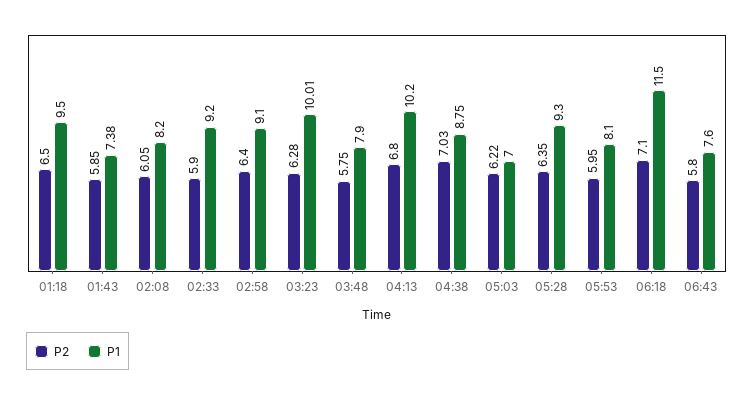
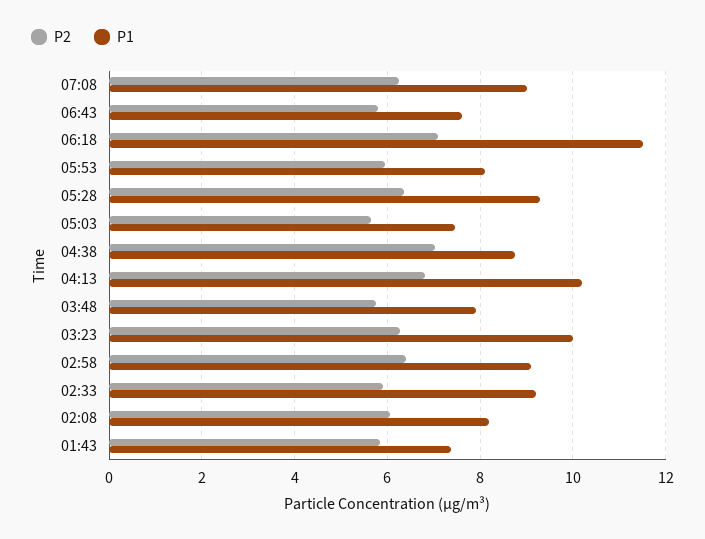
P2, 01:18: 6.5 -> none
P1, 01:18: 9.5 -> none
P2, 05:03: 6.22 -> 5.6
P1, 05:03: 7 -> 7.4
P2, 07:08: none -> 6.2
P1, 07:08: none -> 9

